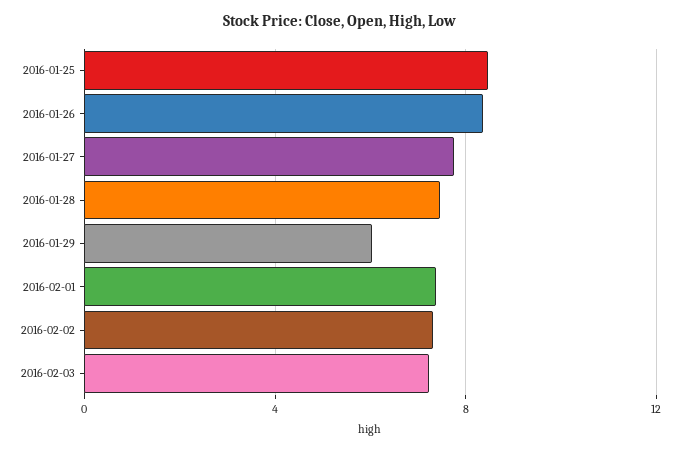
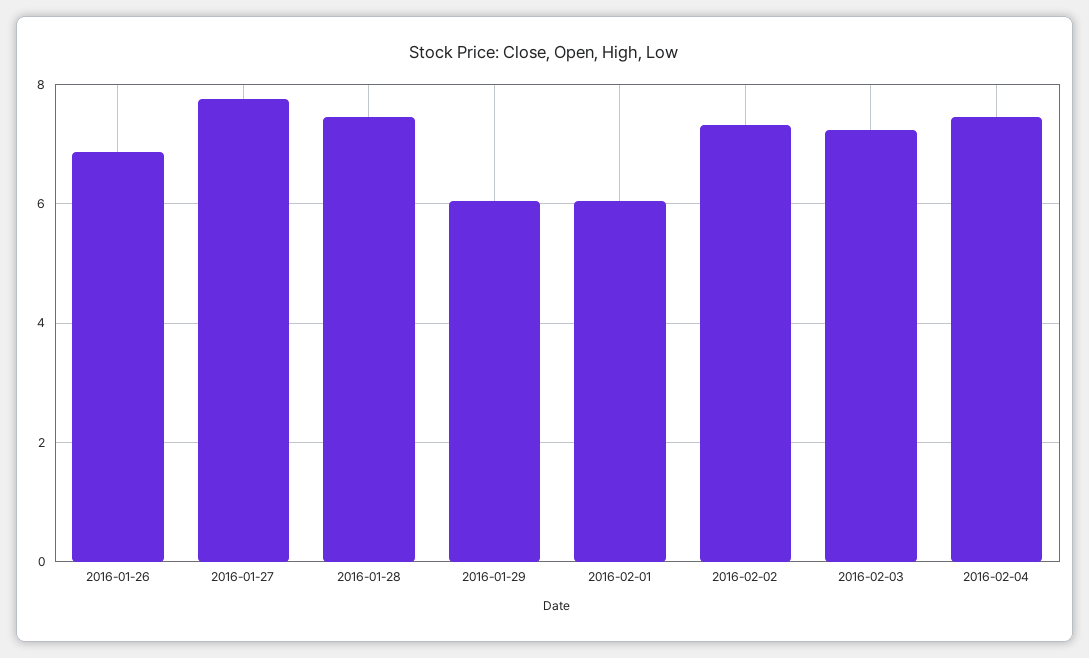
2016-01-25: 8.5 -> none
2016-01-26: 8.5 -> 6.8
2016-02-01: 7.5 -> 6
2016-02-04: none -> 7.4

